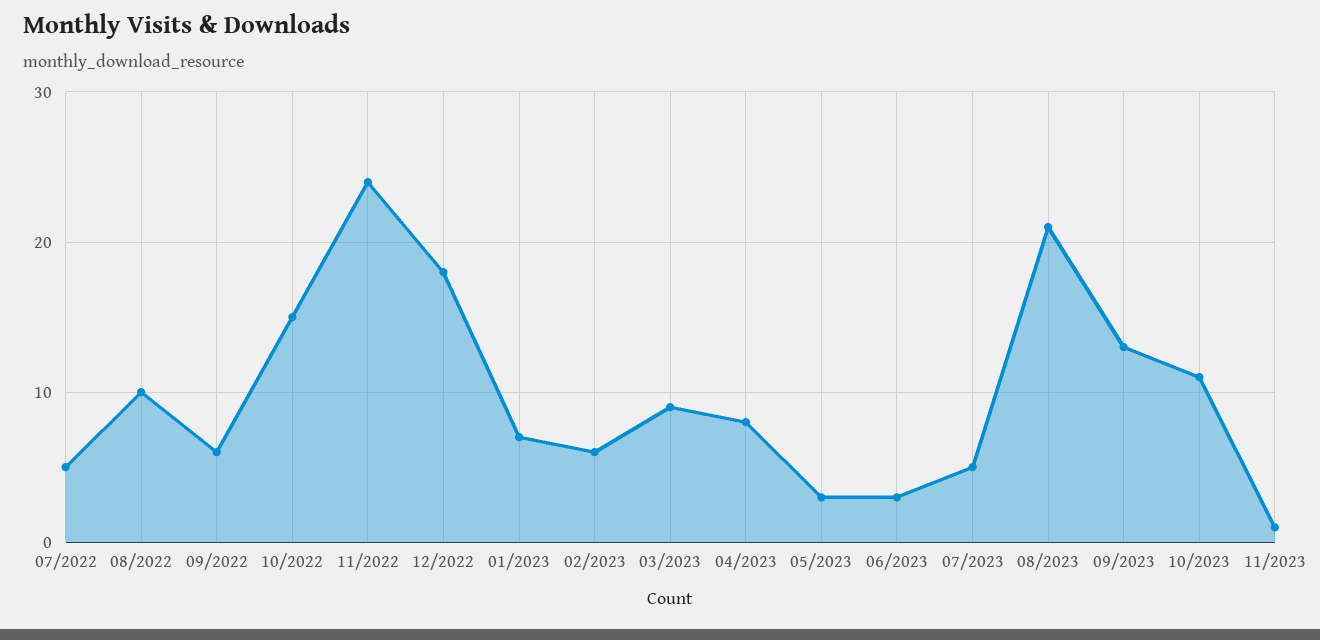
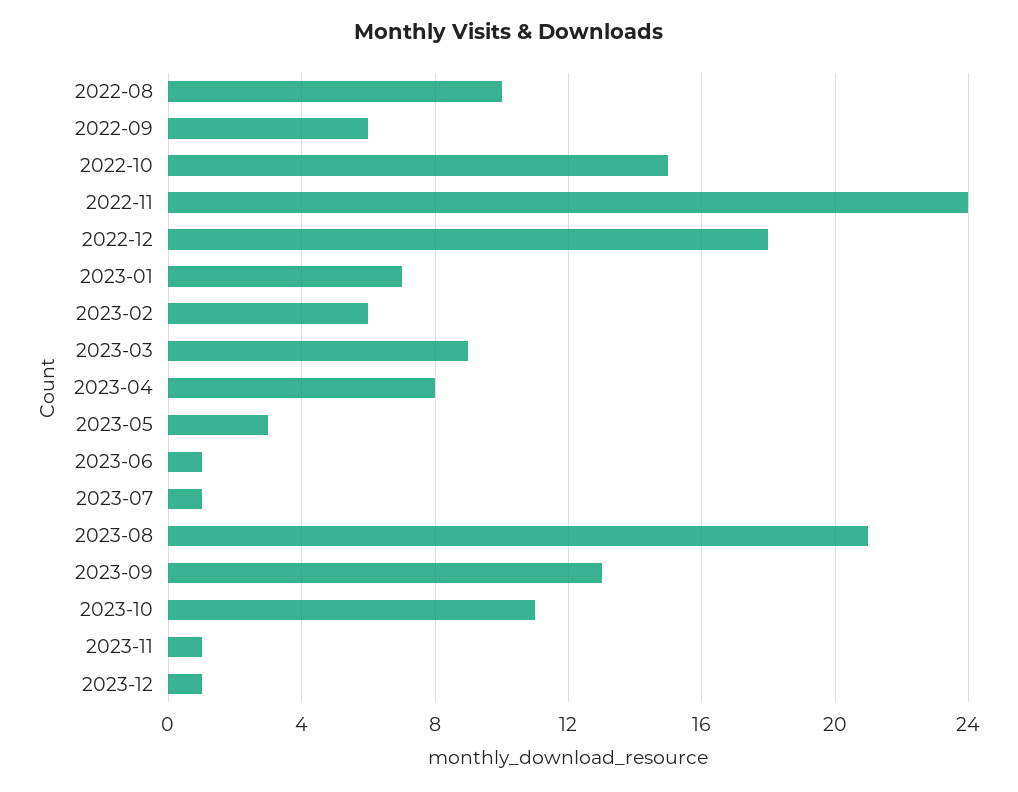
07/2022: 5 -> none
06/2023: 3 -> 1
07/2023: 5 -> 1
2023-12: none -> 1

